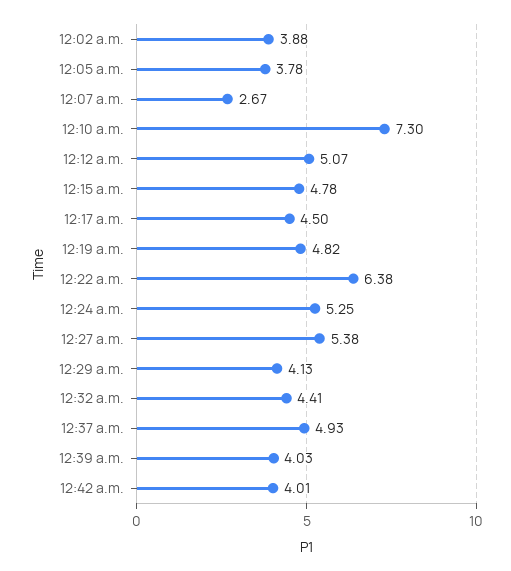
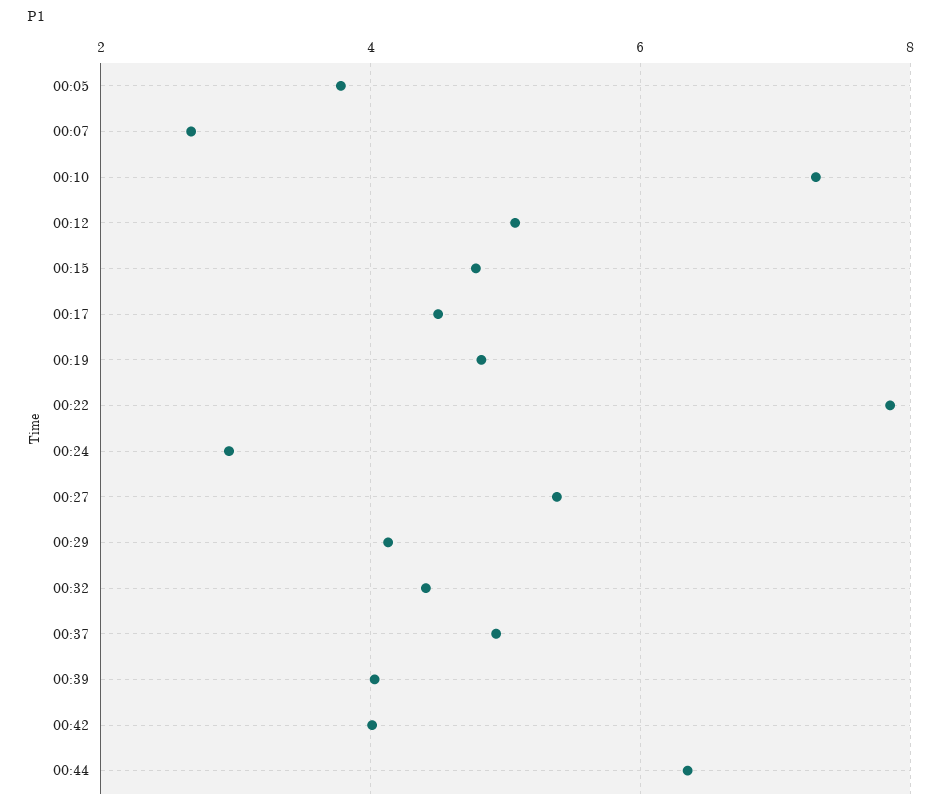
12:02 a.m.: 3.88 -> none
12:22 a.m.: 6.38 -> 7.8
12:24 a.m.: 5.25 -> 3
00:44: none -> 6.4

